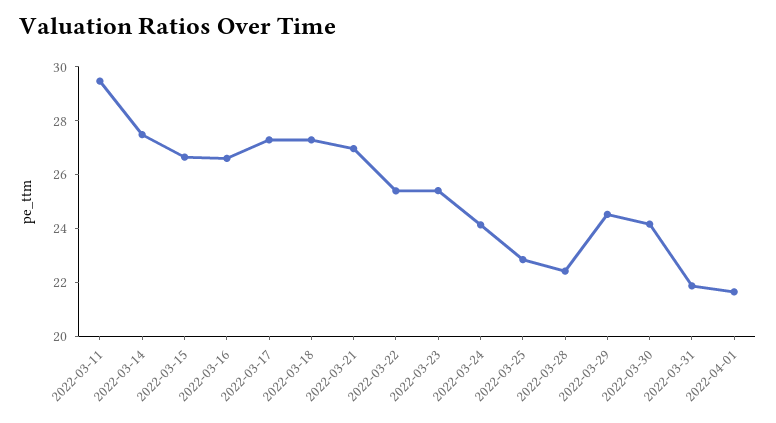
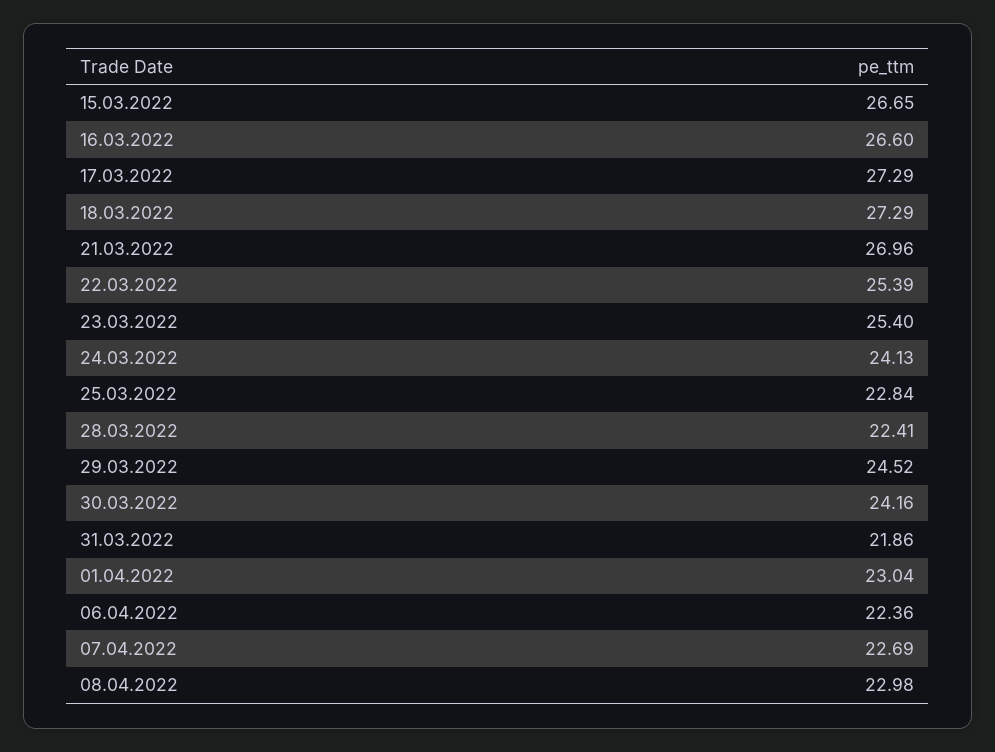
2022-03-11: 29.5 -> none
2022-03-14: 27.5 -> none
2022-04-01: 21.5 -> 23.04
06.04.2022: none -> 22.36
07.04.2022: none -> 22.69
08.04.2022: none -> 22.98

